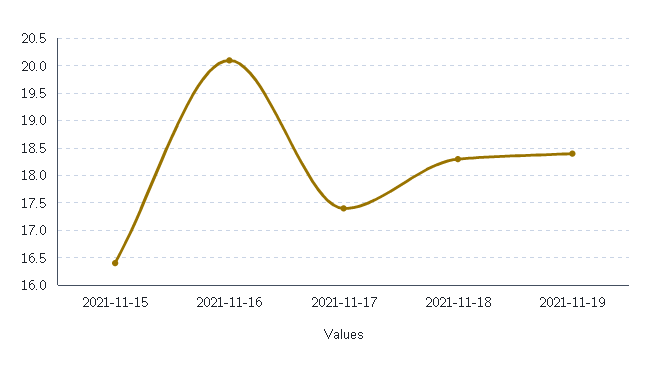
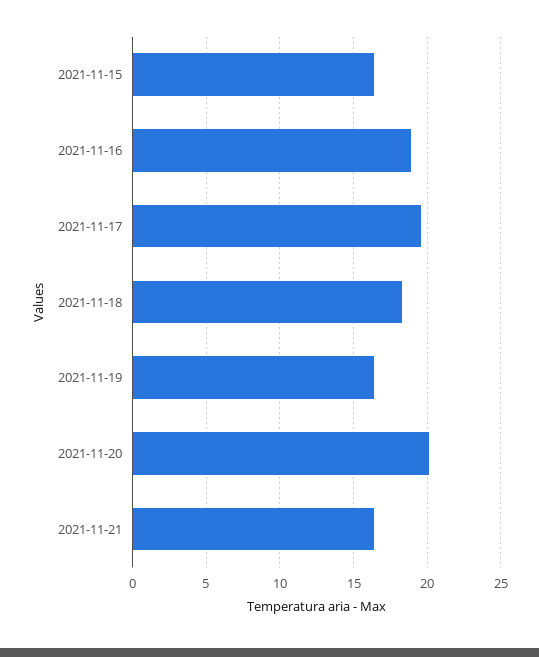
2021-11-16: 20 -> 19
2021-11-17: 17.5 -> 19.5
2021-11-19: 18.5 -> 16.5
2021-11-20: none -> 20
2021-11-21: none -> 16.5

